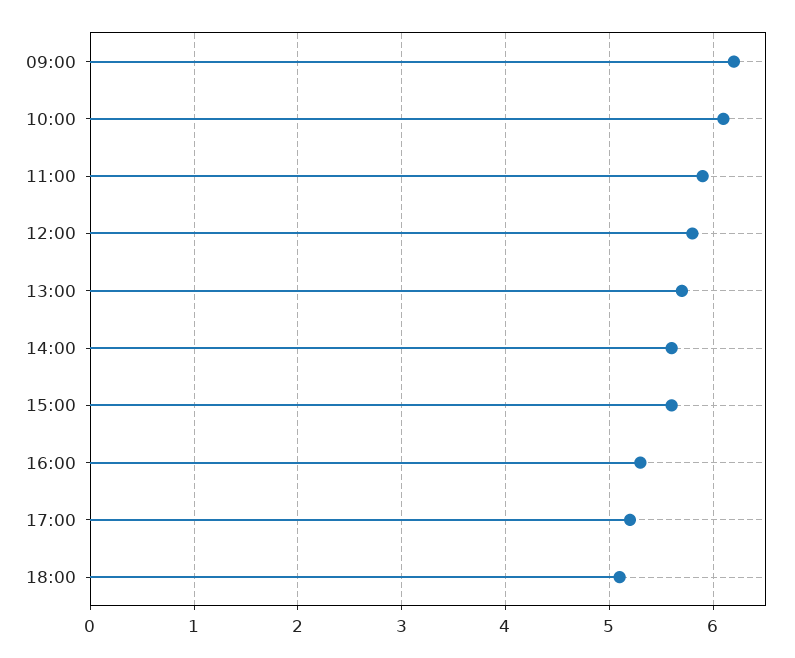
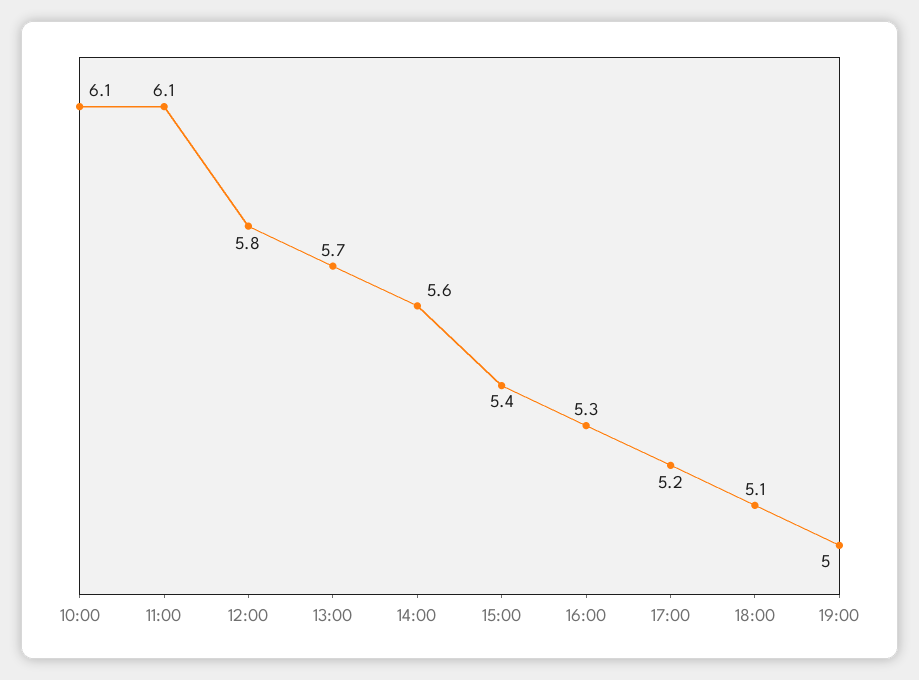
09:00: 6.2 -> none
11:00: 5.9 -> 6.1
15:00: 5.6 -> 5.4
19:00: none -> 5

